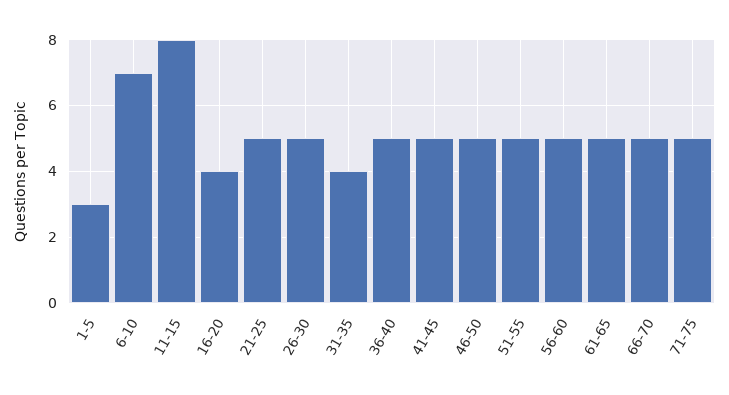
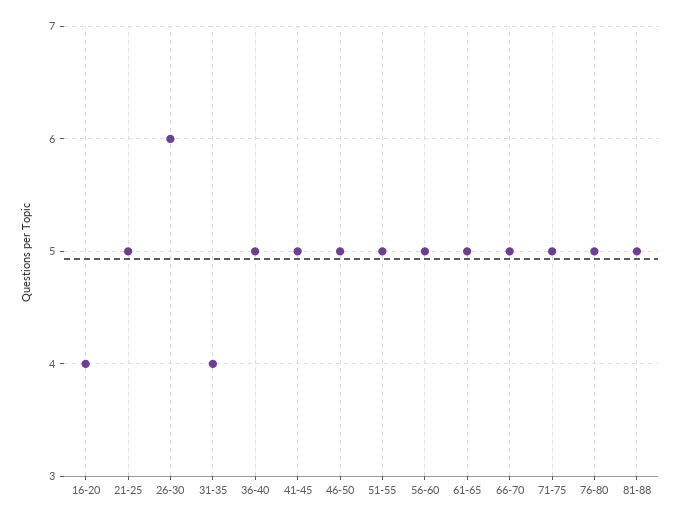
1-5: 3 -> none
6-10: 7 -> none
11-15: 8 -> none
26-30: 5 -> 6
76-80: none -> 5
81-88: none -> 5

